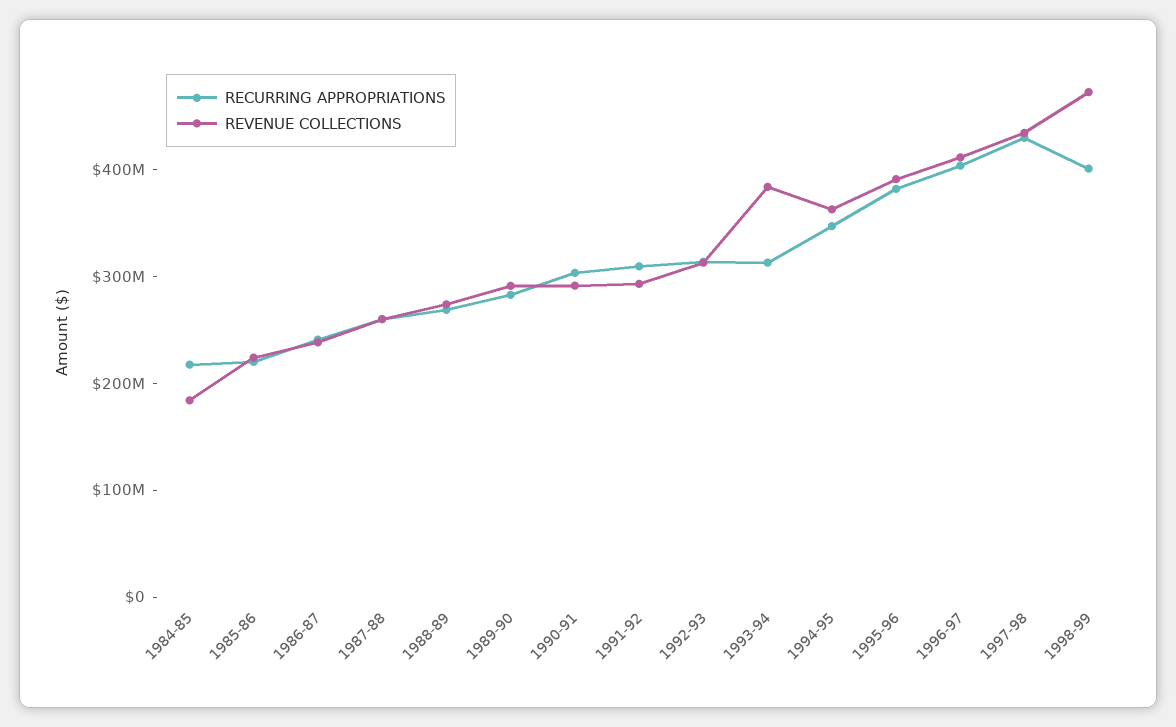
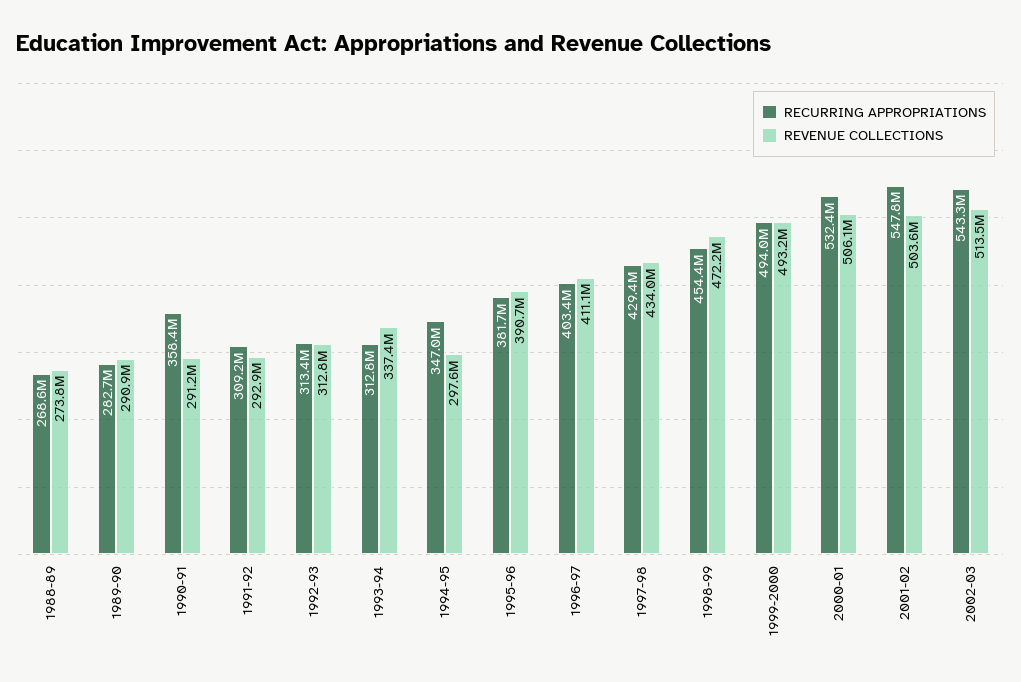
RECURRING APPROPRIATIONS, 1984-85: 220000000 -> none
REVENUE COLLECTIONS, 1984-85: 180000000 -> none
RECURRING APPROPRIATIONS, 1985-86: 220000000 -> none
REVENUE COLLECTIONS, 1985-86: 220000000 -> none
RECURRING APPROPRIATIONS, 1986-87: 240000000 -> none
REVENUE COLLECTIONS, 1986-87: 240000000 -> none
RECURRING APPROPRIATIONS, 1987-88: 260000000 -> none
REVENUE COLLECTIONS, 1987-88: 260000000 -> none
RECURRING APPROPRIATIONS, 1990-91: 300000000 -> 358400000
REVENUE COLLECTIONS, 1993-94: 380000000 -> 337400000
REVENUE COLLECTIONS, 1994-95: 360000000 -> 297600000
RECURRING APPROPRIATIONS, 1998-99: 400000000 -> 454400000
RECURRING APPROPRIATIONS, 1999-2000: none -> 494000000
REVENUE COLLECTIONS, 1999-2000: none -> 493200000
RECURRING APPROPRIATIONS, 2000-01: none -> 532400000
REVENUE COLLECTIONS, 2000-01: none -> 506100000
RECURRING APPROPRIATIONS, 2001-02: none -> 547800000
REVENUE COLLECTIONS, 2001-02: none -> 503600000
RECURRING APPROPRIATIONS, 2002-03: none -> 543300000
REVENUE COLLECTIONS, 2002-03: none -> 513500000

